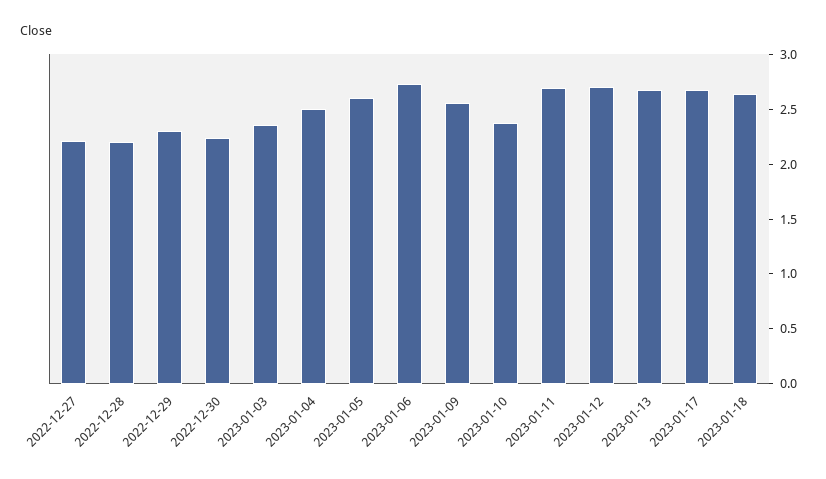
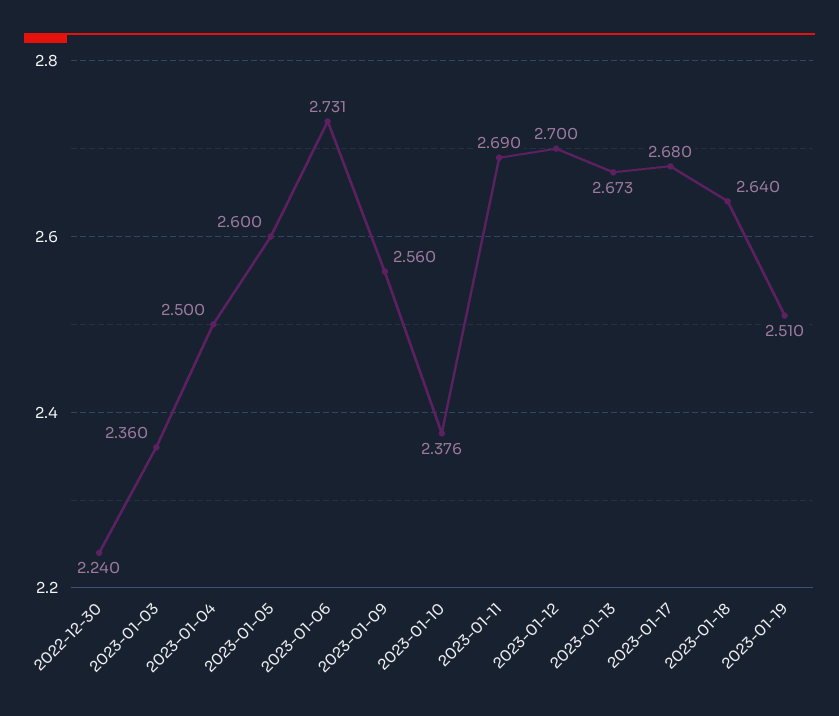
2022-12-27: 2.2 -> none
2022-12-28: 2.2 -> none
2022-12-29: 2.3 -> none
2023-01-19: none -> 2.51

